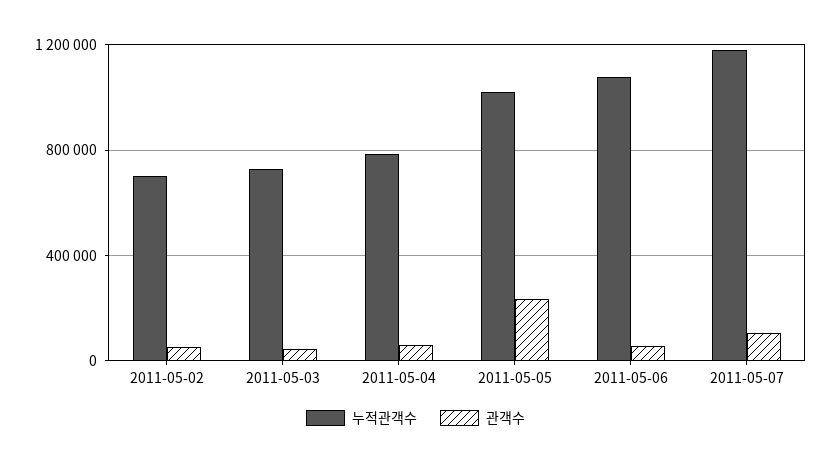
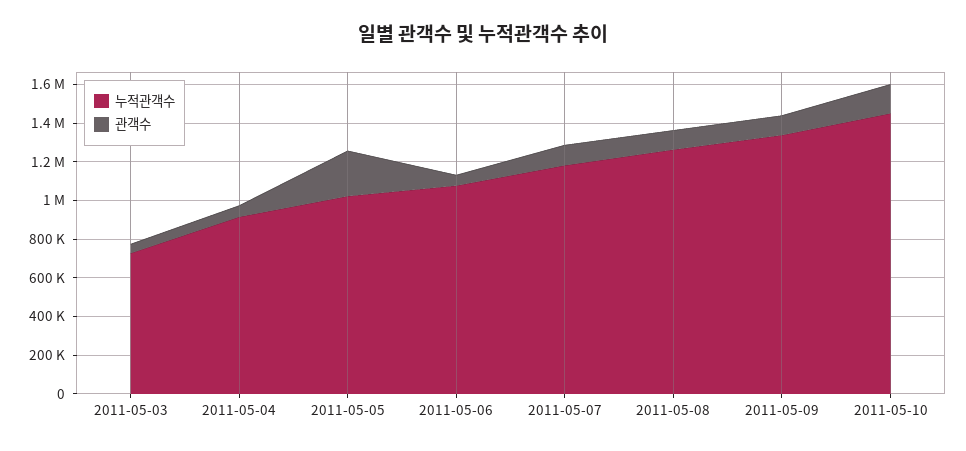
누적관객수, 2011-05-02: 700000 -> none
관객수, 2011-05-02: 50000 -> none
누적관객수, 2011-05-04: 800000 -> 900000
누적관객수, 2011-05-08: none -> 1250000
관객수, 2011-05-08: none -> 100000
누적관객수, 2011-05-09: none -> 1350000
관객수, 2011-05-09: none -> 100000
누적관객수, 2011-05-10: none -> 1450000
관객수, 2011-05-10: none -> 150000

